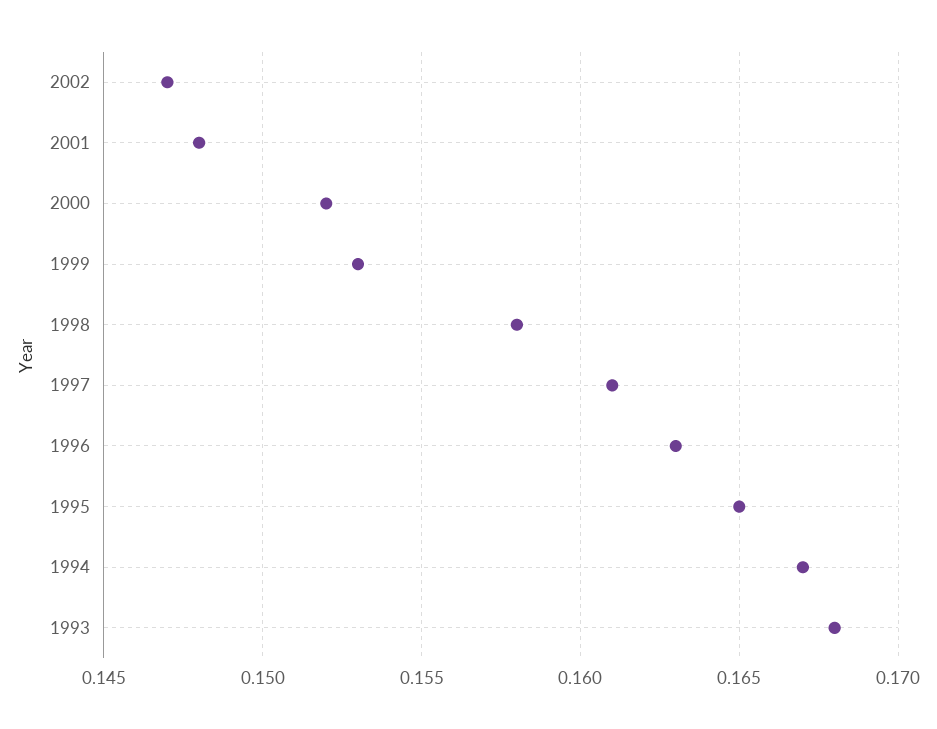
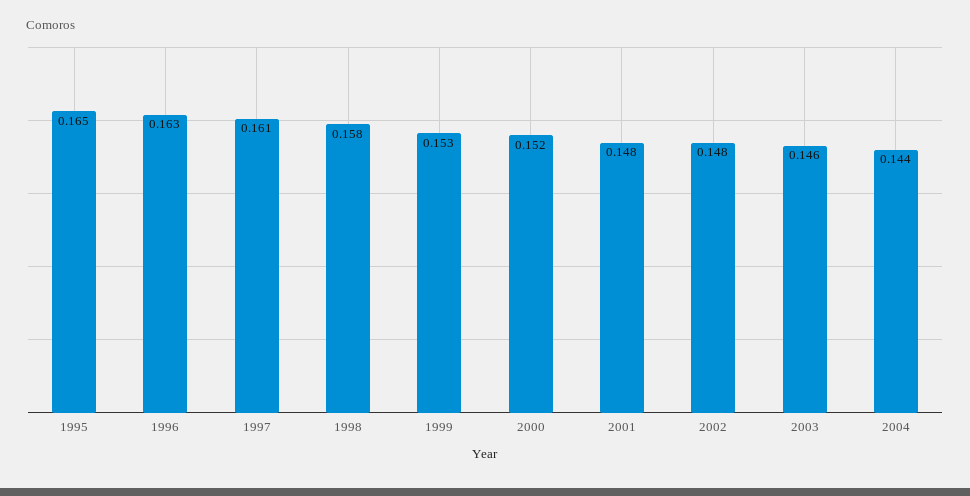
2002: 0.147 -> 0.148
1994: 0.167 -> none
1993: 0.168 -> none
2003: none -> 0.146
2004: none -> 0.144

